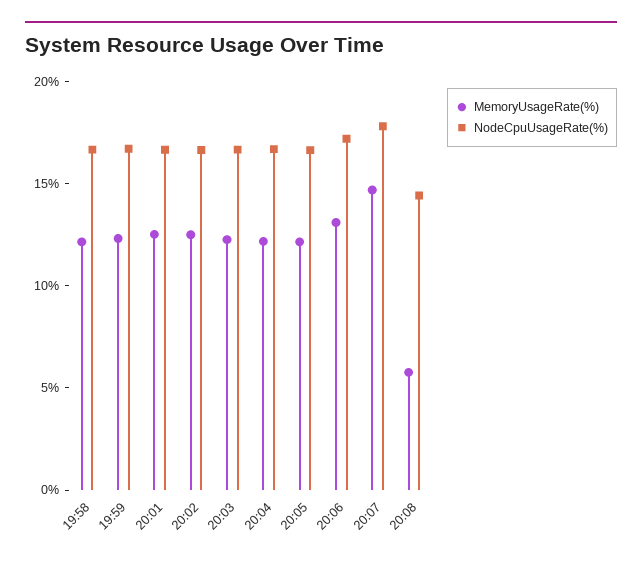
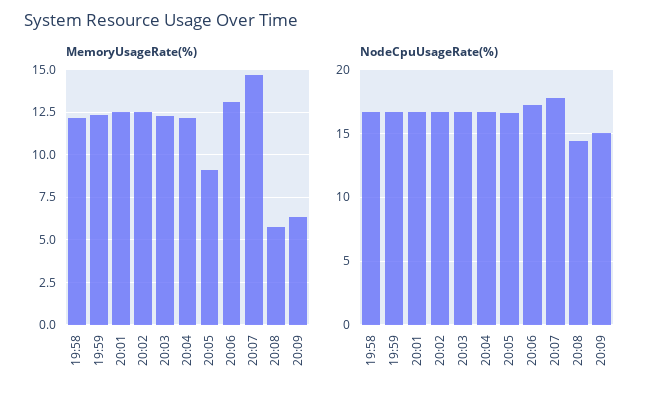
MemoryUsageRate(%), 20:05: 12 -> 9
MemoryUsageRate(%), 20:09: none -> 6.5
NodeCpuUsageRate(%), 20:09: none -> 15

